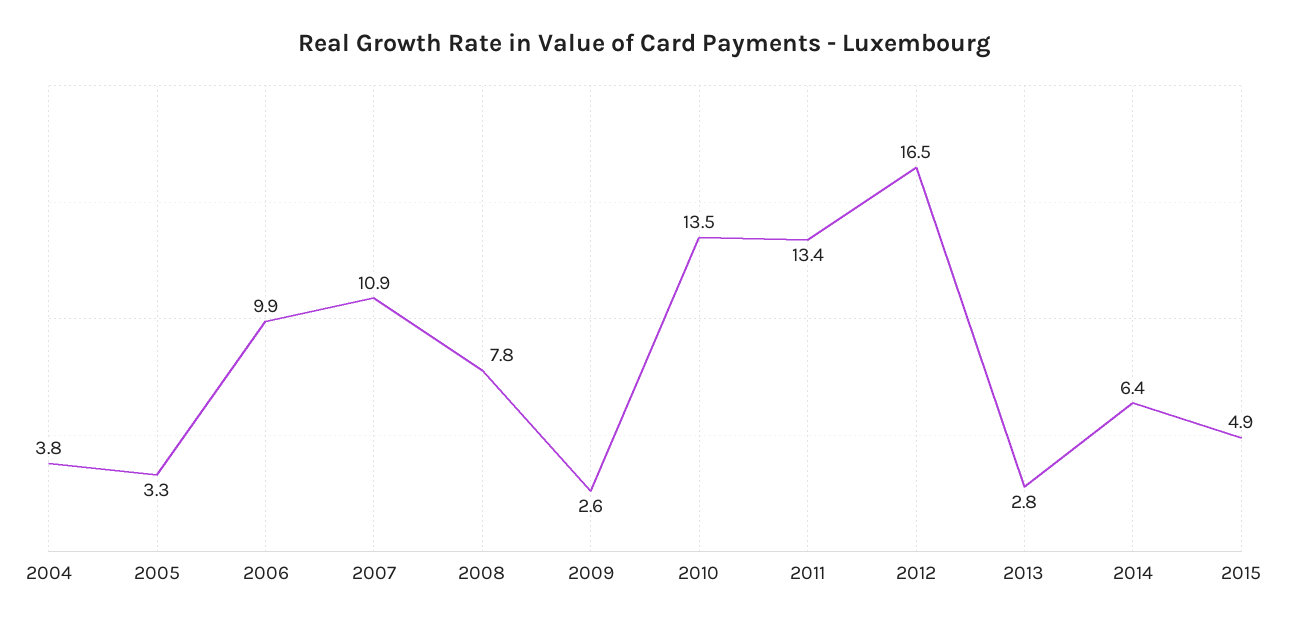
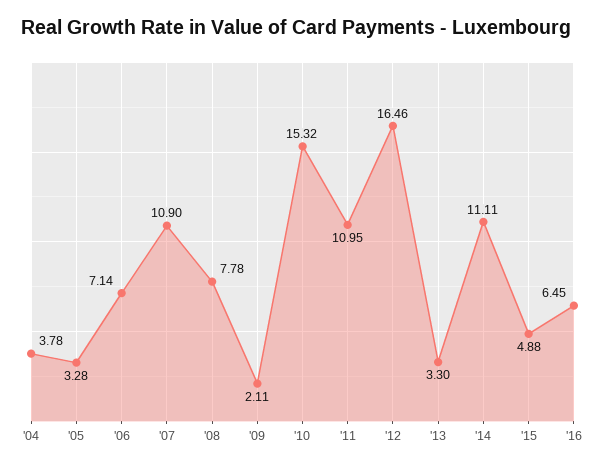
2006: 9.9 -> 7.14
2009: 2.6 -> 2.11
2010: 13.5 -> 15.32
2011: 13.4 -> 10.95
2013: 2.8 -> 3.3
2014: 6.4 -> 11.11
'16: none -> 6.45

